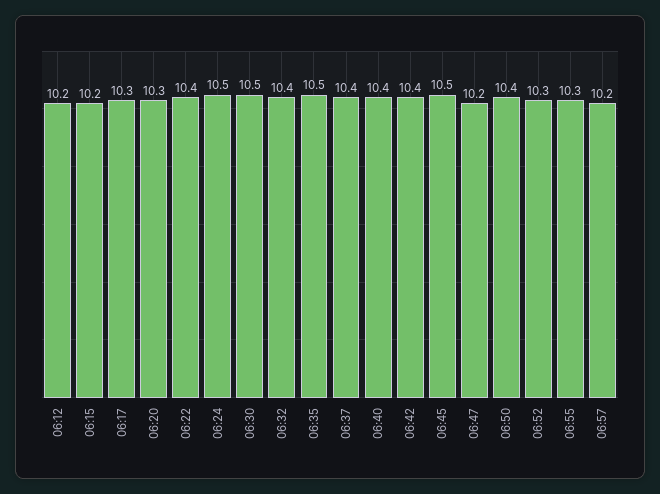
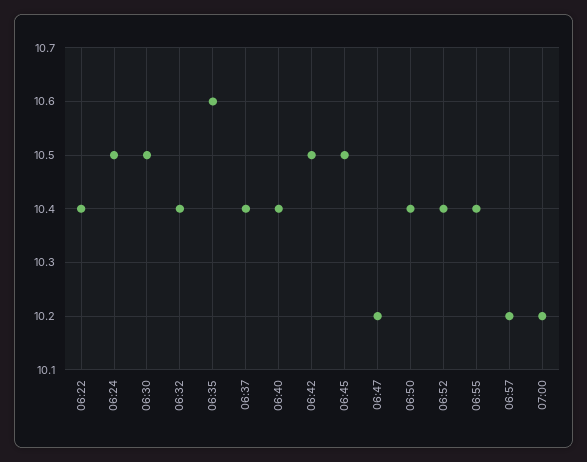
06:12: 10.2 -> none
06:15: 10.2 -> none
06:17: 10.3 -> none
06:20: 10.3 -> none
06:35: 10.5 -> 10.6
06:42: 10.4 -> 10.5
06:52: 10.3 -> 10.4
06:55: 10.3 -> 10.4
07:00: none -> 10.2

